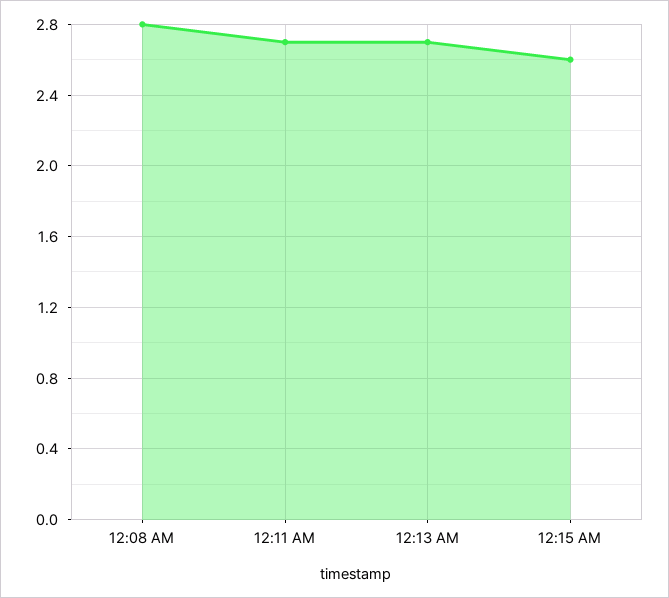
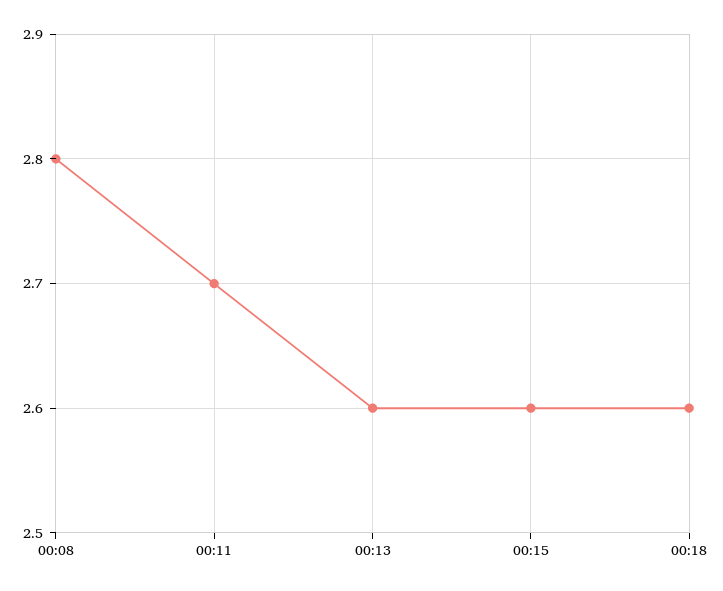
12:13 AM: 2.7 -> 2.6
00:18: none -> 2.6

